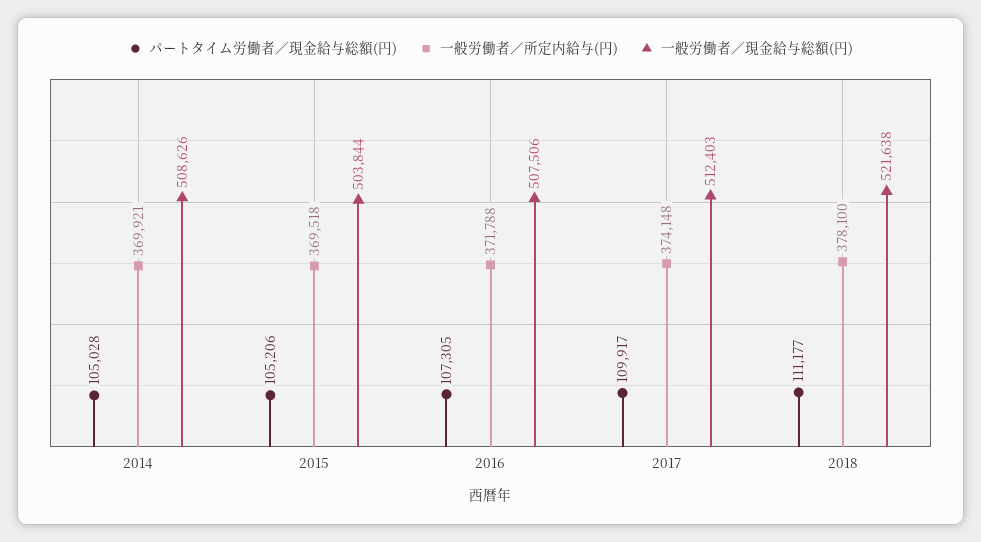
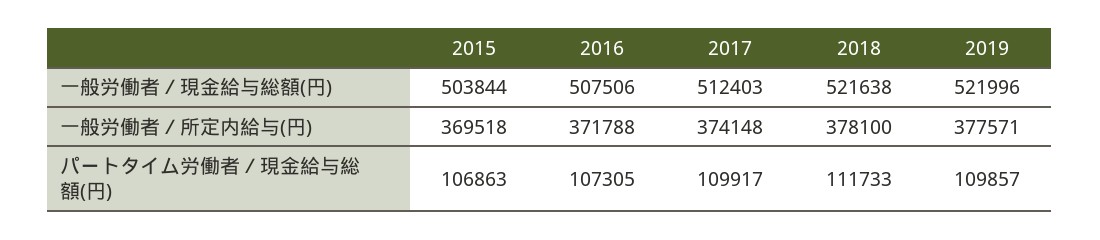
パートタイム労働者／現金給与総額(円), 2014: 105028 -> none
一般労働者／所定内給与(円), 2014: 369921 -> none
一般労働者／現金給与総額(円), 2014: 508626 -> none
パートタイム労働者／現金給与総額(円), 2015: 105206 -> 106863
パートタイム労働者／現金給与総額(円), 2018: 111177 -> 111733
一般労働者／現金給与総額(円), 2019: none -> 521996
一般労働者／所定内給与(円), 2019: none -> 377571
パートタイム労働者／現金給与総額(円), 2019: none -> 109857

